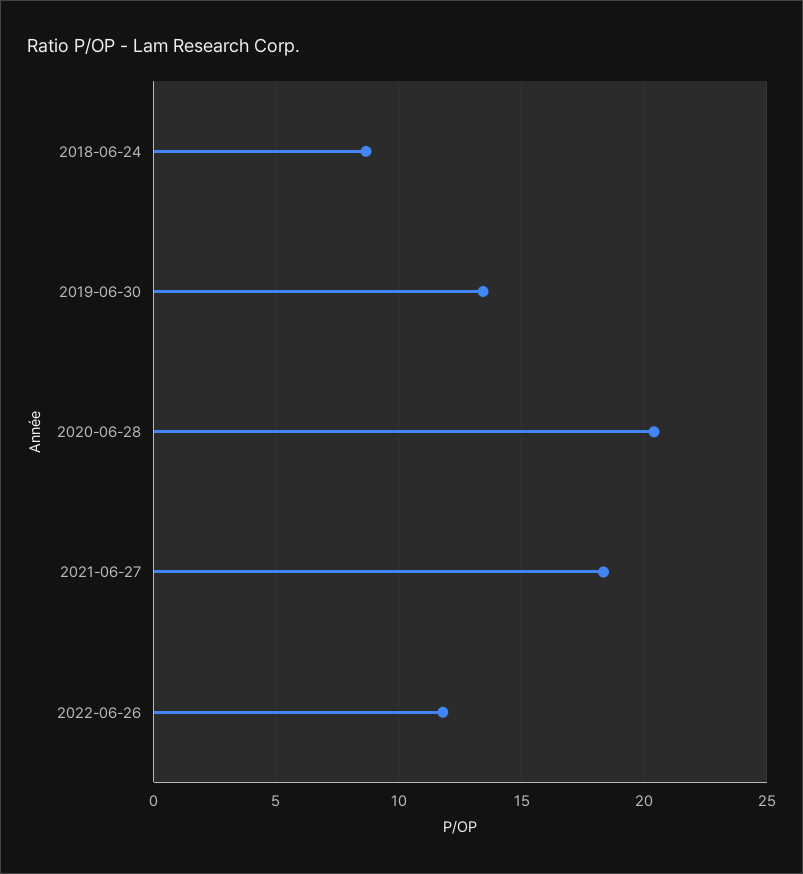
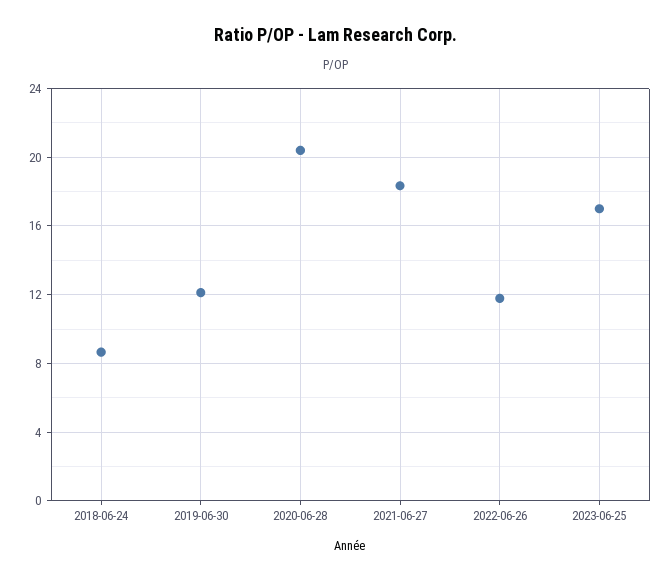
2019-06-30: 13.5 -> 12
2023-06-25: none -> 17

